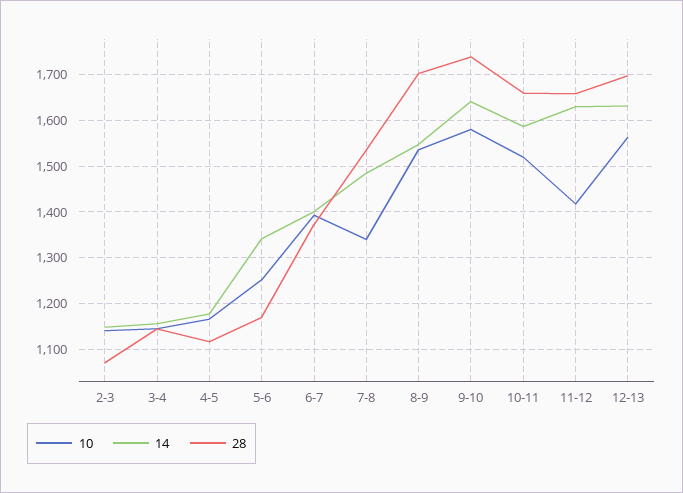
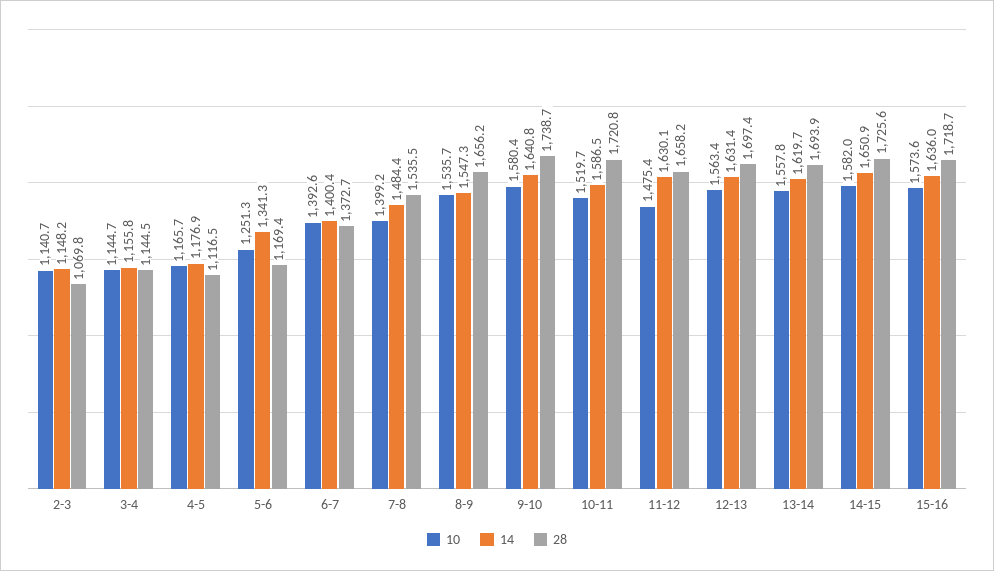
10, 7-8: 1340 -> 1399.2
28, 8-9: 1700 -> 1656.2
28, 10-11: 1660 -> 1720.8
10, 11-12: 1420 -> 1475.4
10, 13-14: none -> 1557.8
14, 13-14: none -> 1619.7
28, 13-14: none -> 1693.9
10, 14-15: none -> 1582
14, 14-15: none -> 1650.9
28, 14-15: none -> 1725.6
10, 15-16: none -> 1573.6
14, 15-16: none -> 1636
28, 15-16: none -> 1718.7

